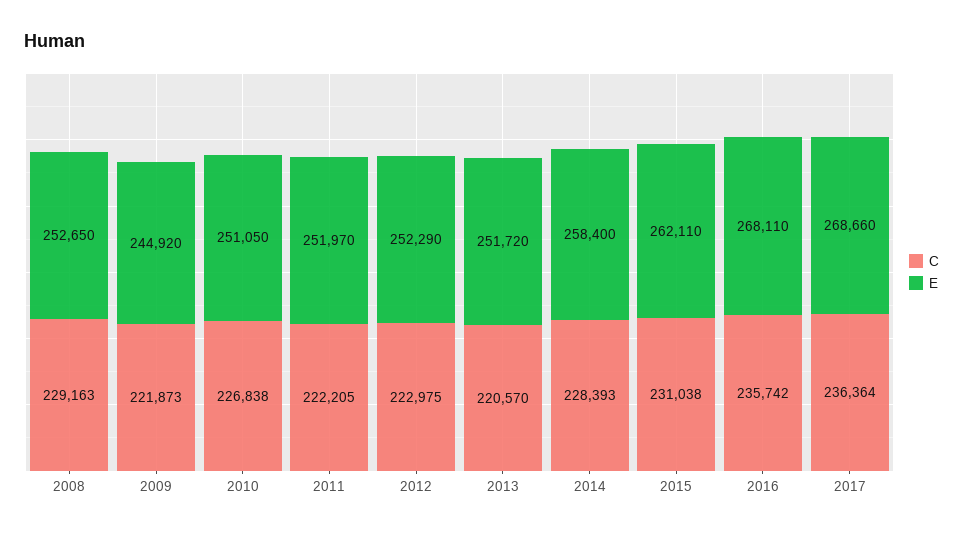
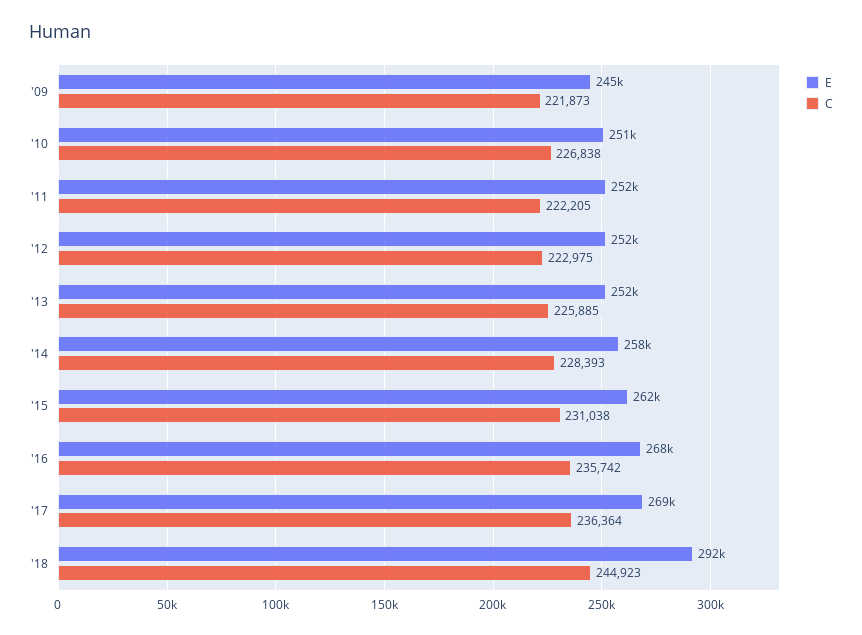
C, 2008: 229163 -> none
E, 2008: 252650 -> none
C, 2013: 220570 -> 225885
E, '18: none -> 292000
C, '18: none -> 244923

